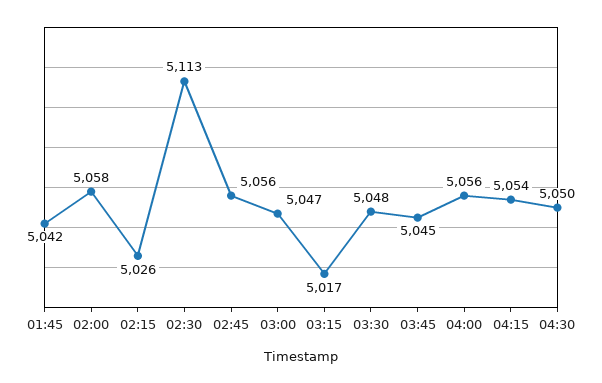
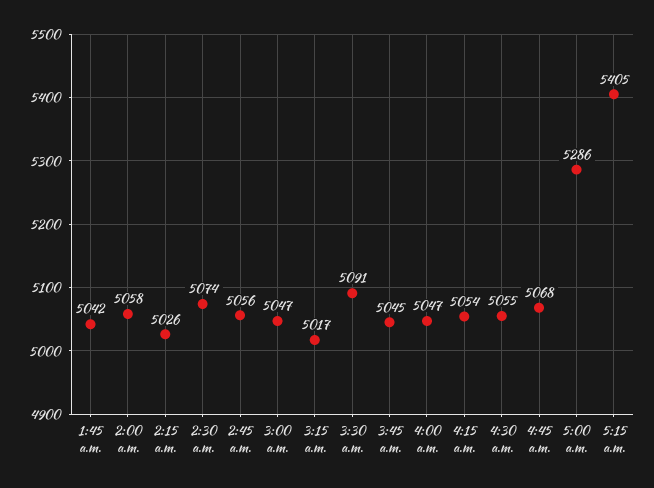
02:30: 5113 -> 5074
03:30: 5048 -> 5091
04:00: 5056 -> 5047
04:30: 5050 -> 5055
4:45 a.m.: none -> 5068
5:00 a.m.: none -> 5286
5:15 a.m.: none -> 5405

